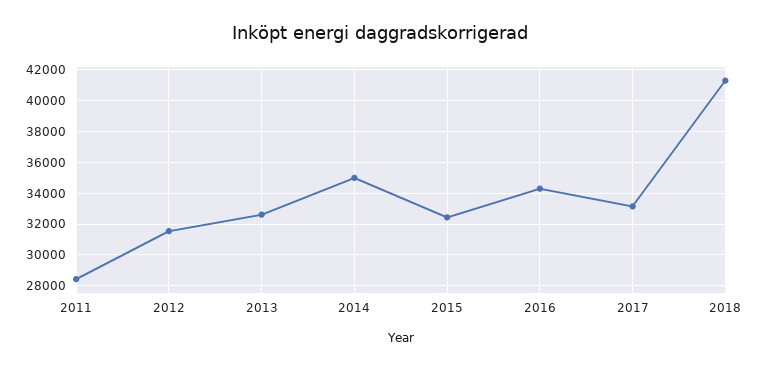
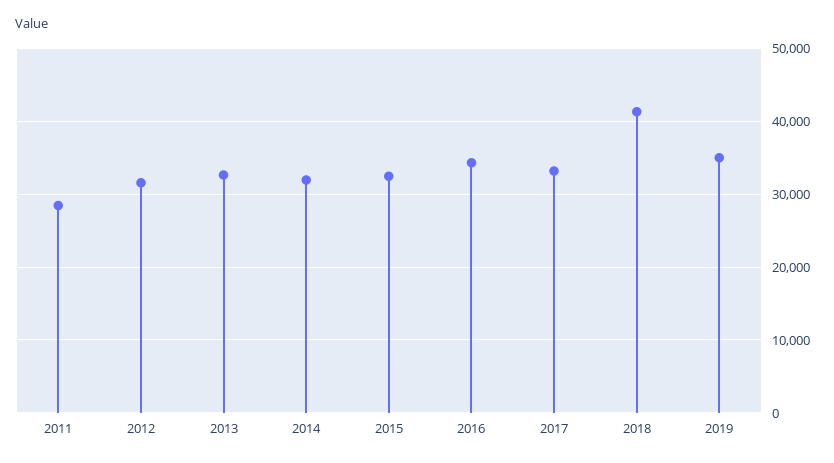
2014: 35000 -> 32000
2019: none -> 35000

